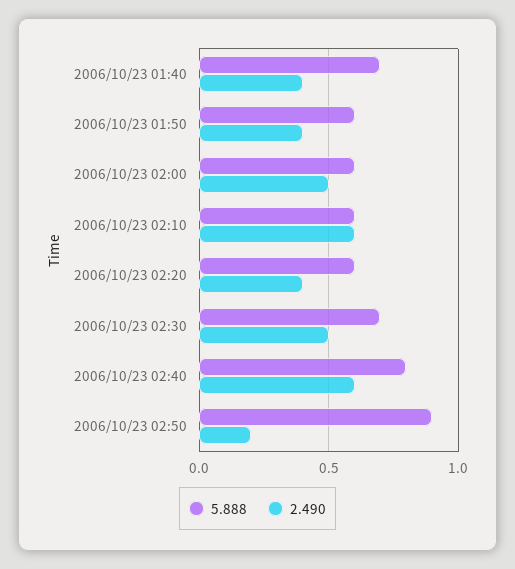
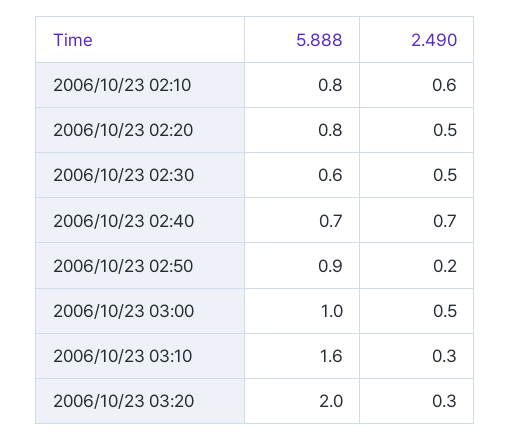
5.888, 2006/10/23 01:40: 0.7 -> none
2.490, 2006/10/23 01:40: 0.4 -> none
5.888, 2006/10/23 01:50: 0.6 -> none
2.490, 2006/10/23 01:50: 0.4 -> none
5.888, 2006/10/23 02:00: 0.6 -> none
2.490, 2006/10/23 02:00: 0.5 -> none
5.888, 2006/10/23 02:10: 0.6 -> 0.8
5.888, 2006/10/23 02:20: 0.6 -> 0.8
2.490, 2006/10/23 02:20: 0.4 -> 0.5
5.888, 2006/10/23 02:30: 0.7 -> 0.6
5.888, 2006/10/23 02:40: 0.8 -> 0.7
2.490, 2006/10/23 02:40: 0.6 -> 0.7
5.888, 2006/10/23 03:00: none -> 1
2.490, 2006/10/23 03:00: none -> 0.5
5.888, 2006/10/23 03:10: none -> 1.6
2.490, 2006/10/23 03:10: none -> 0.3
5.888, 2006/10/23 03:20: none -> 2
2.490, 2006/10/23 03:20: none -> 0.3

